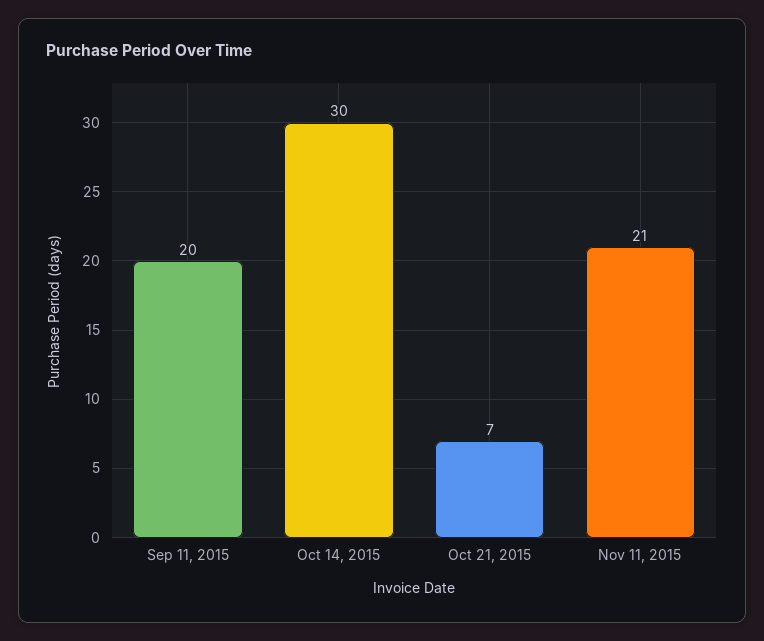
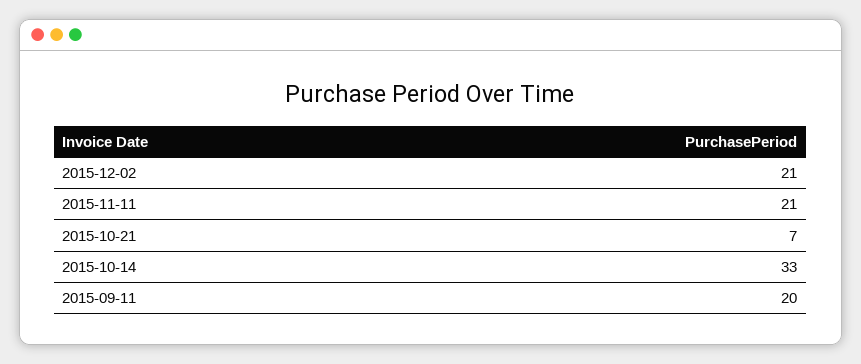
Oct 14, 2015: 30 -> 33
2015-12-02: none -> 21

